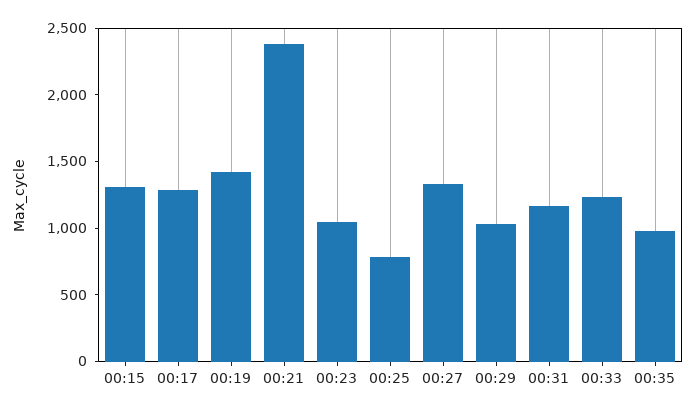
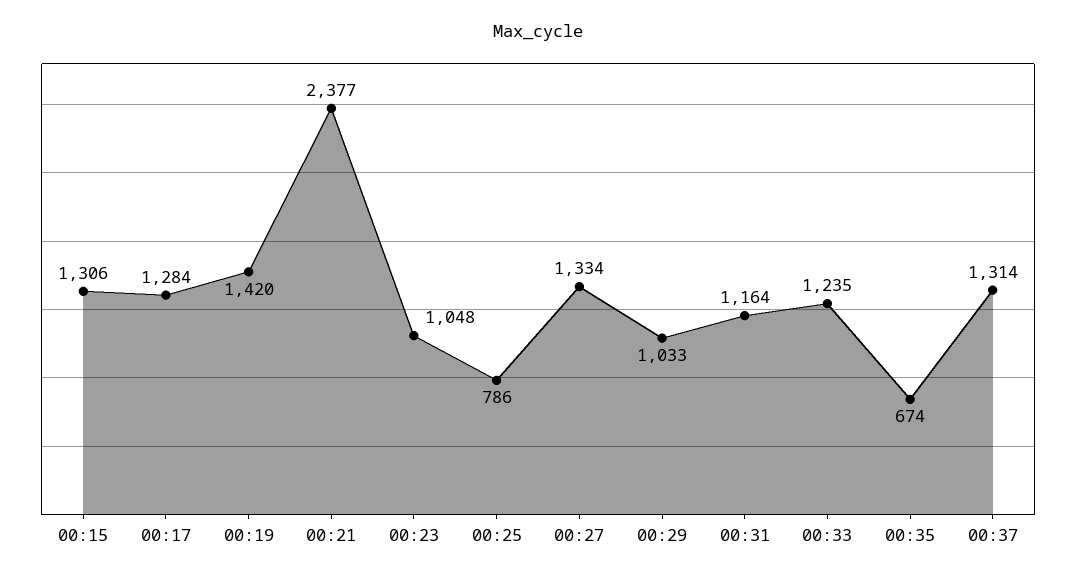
00:35: 1000 -> 674
00:37: none -> 1314

